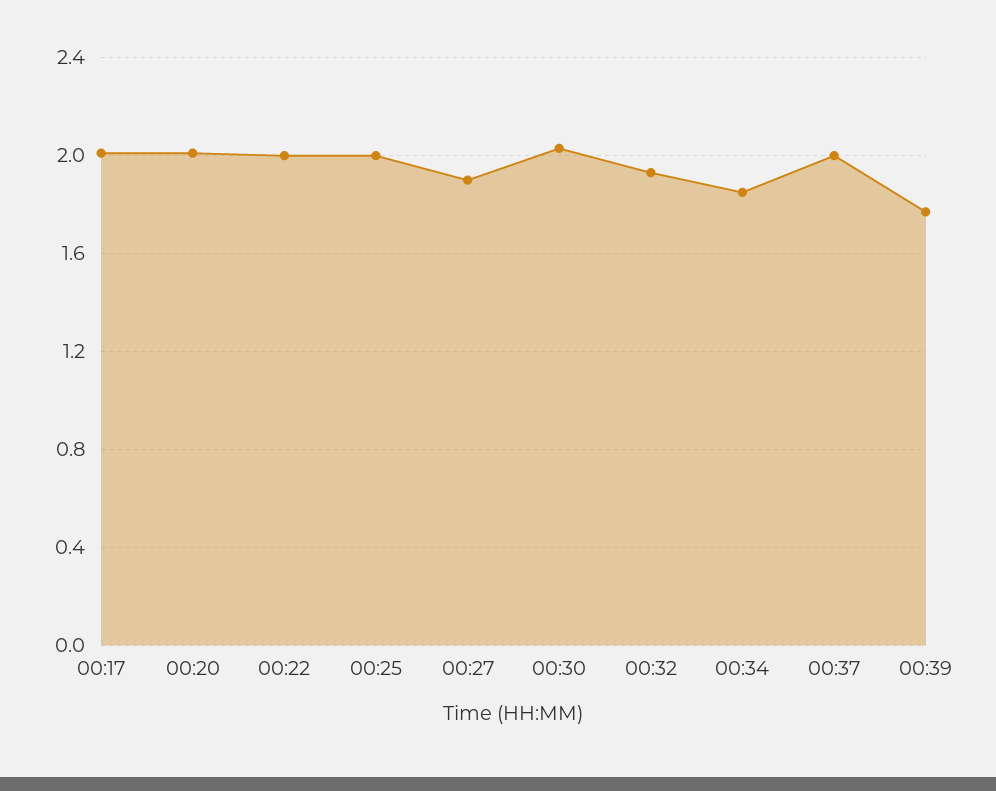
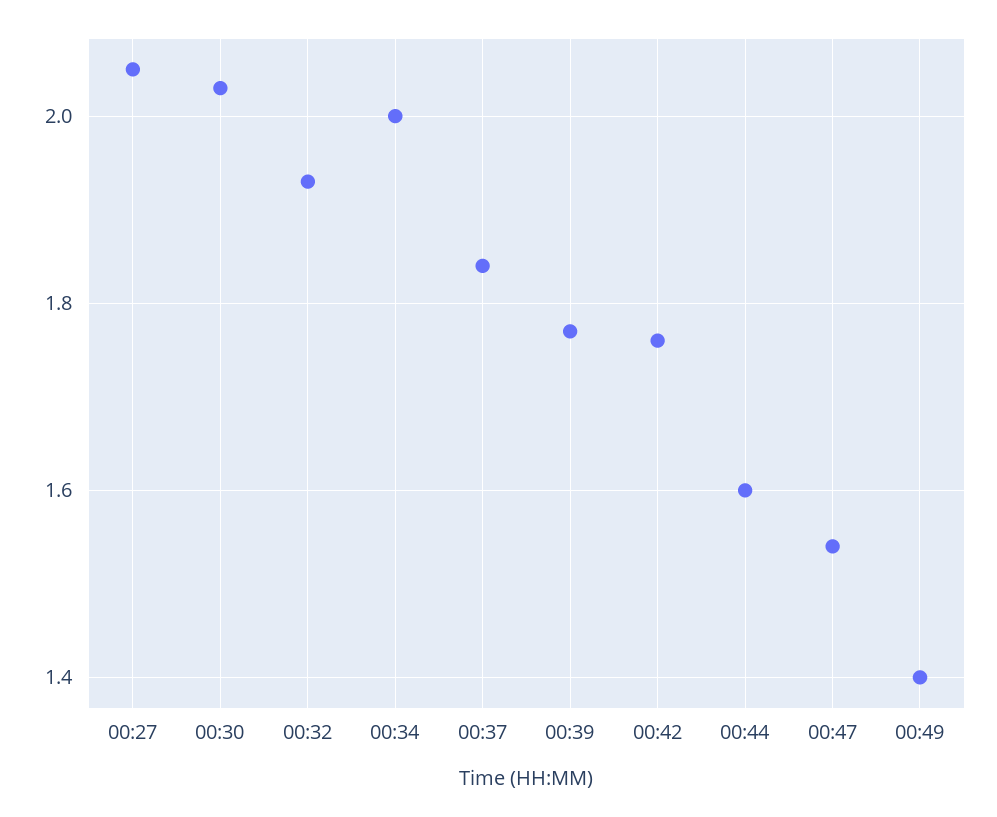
00:17: 2 -> none
00:20: 2 -> none
00:22: 2 -> none
00:25: 2 -> none
00:27: 1.9 -> 2.05
00:34: 1.85 -> 2
00:37: 2 -> 1.85
00:42: none -> 1.75
00:44: none -> 1.6
00:47: none -> 1.55
00:49: none -> 1.4

